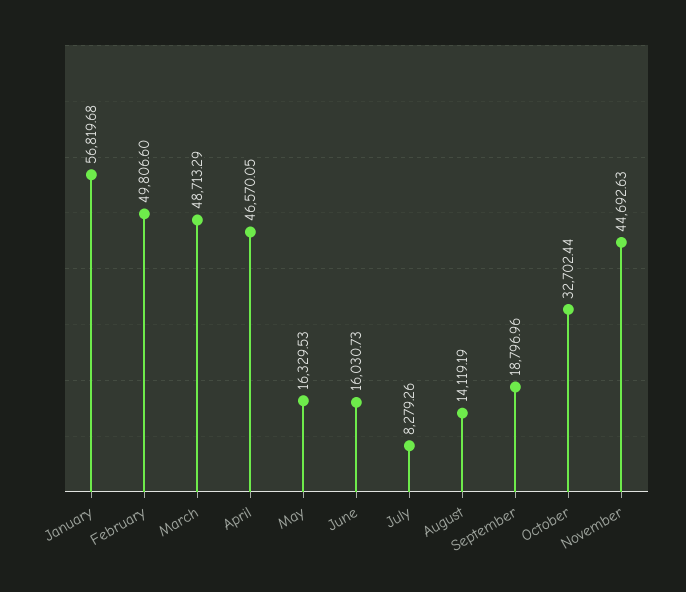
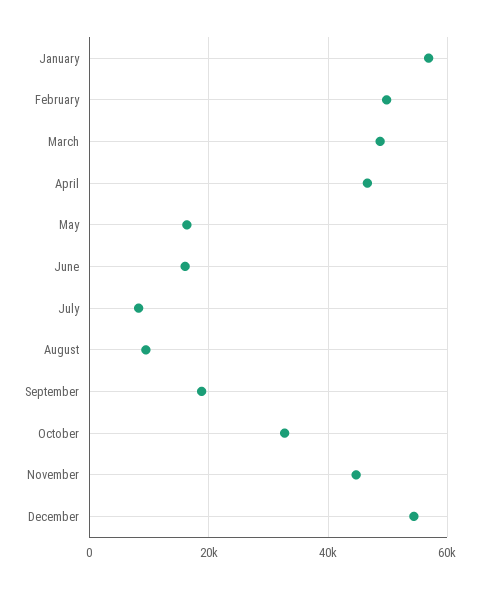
August: 14119.19 -> 10000
December: none -> 54000

